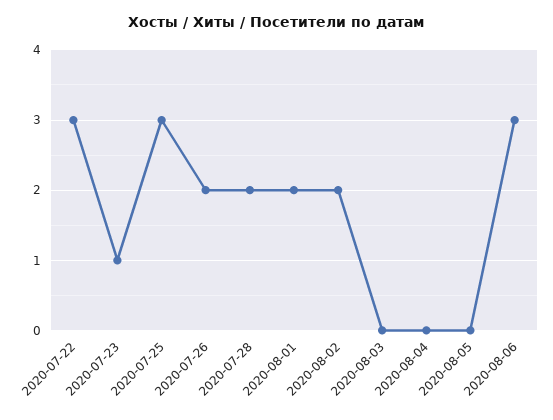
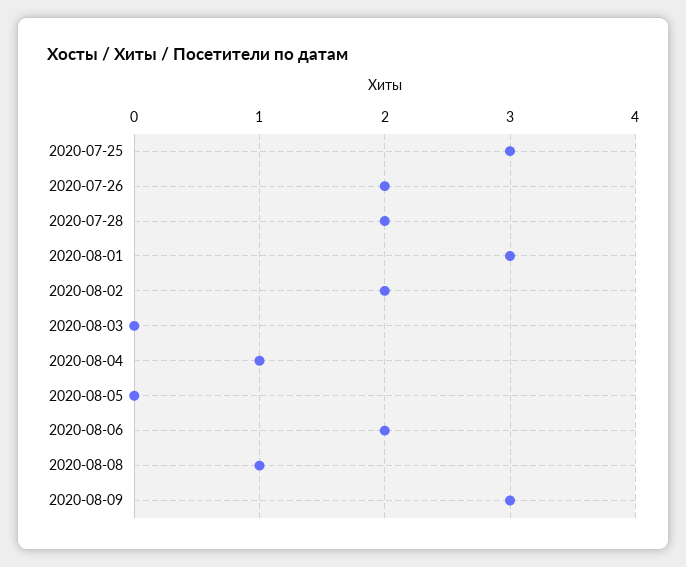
2020-07-22: 3 -> none
2020-07-23: 1 -> none
2020-08-01: 2 -> 3
2020-08-04: 0 -> 1
2020-08-06: 3 -> 2
2020-08-08: none -> 1
2020-08-09: none -> 3

